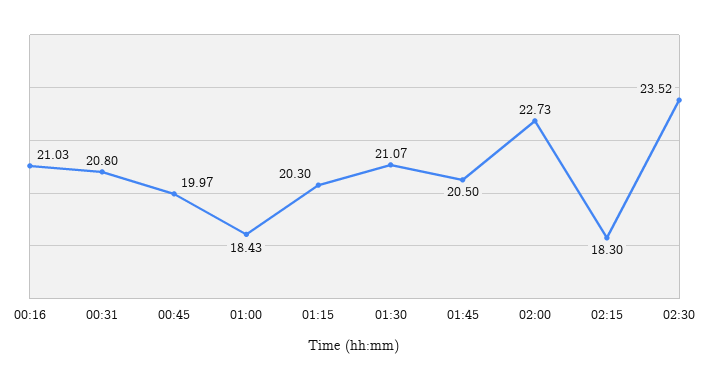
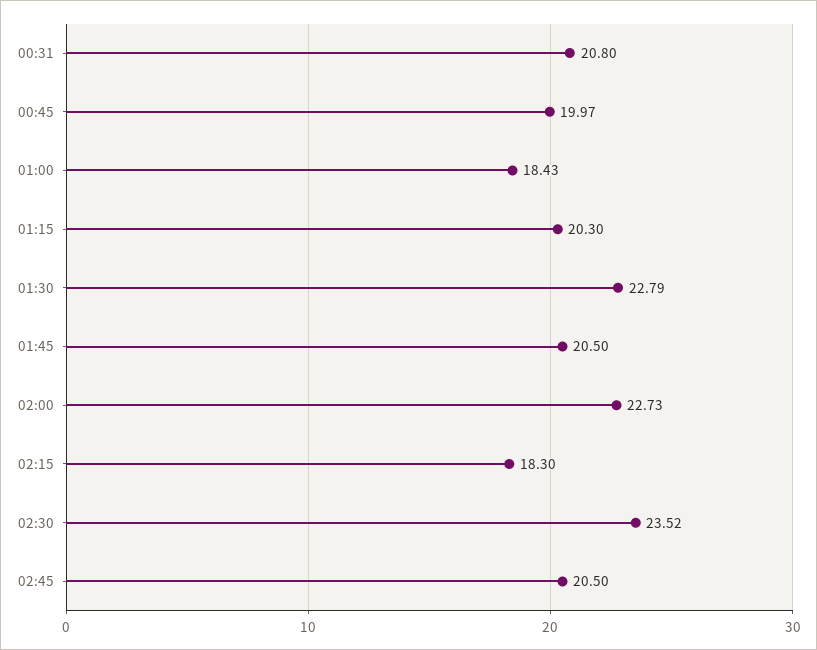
00:16: 21.03 -> none
01:30: 21.07 -> 22.79
02:45: none -> 20.5

